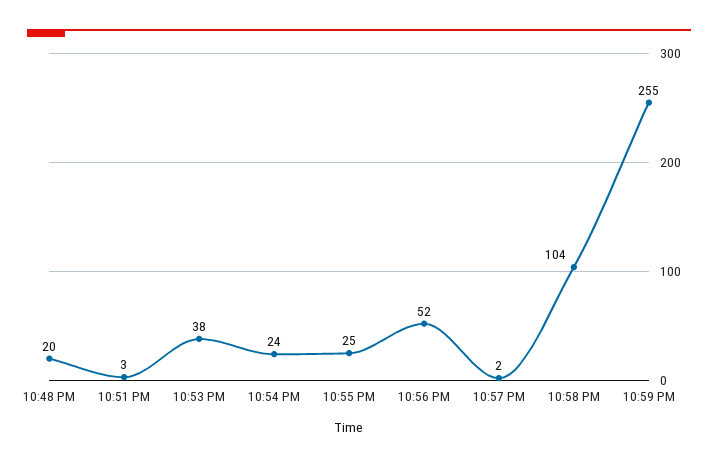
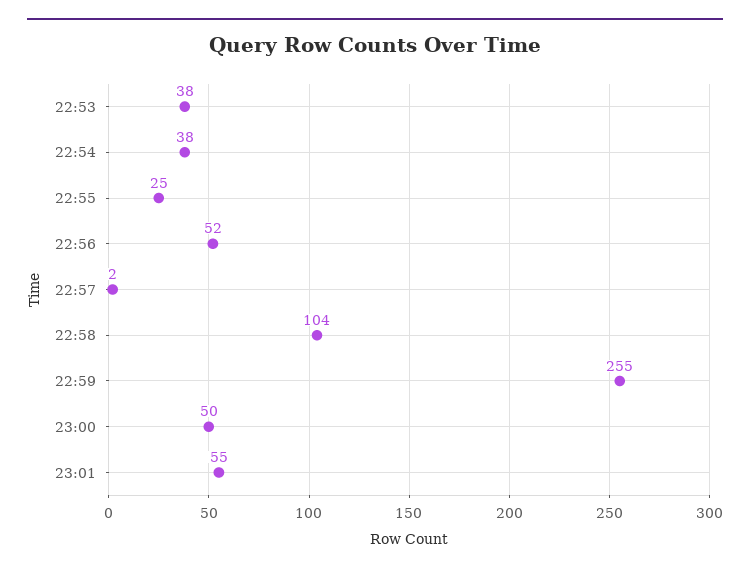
10:48 PM: 20 -> none
10:51 PM: 3 -> none
10:54 PM: 24 -> 38
23:00: none -> 50
23:01: none -> 55

